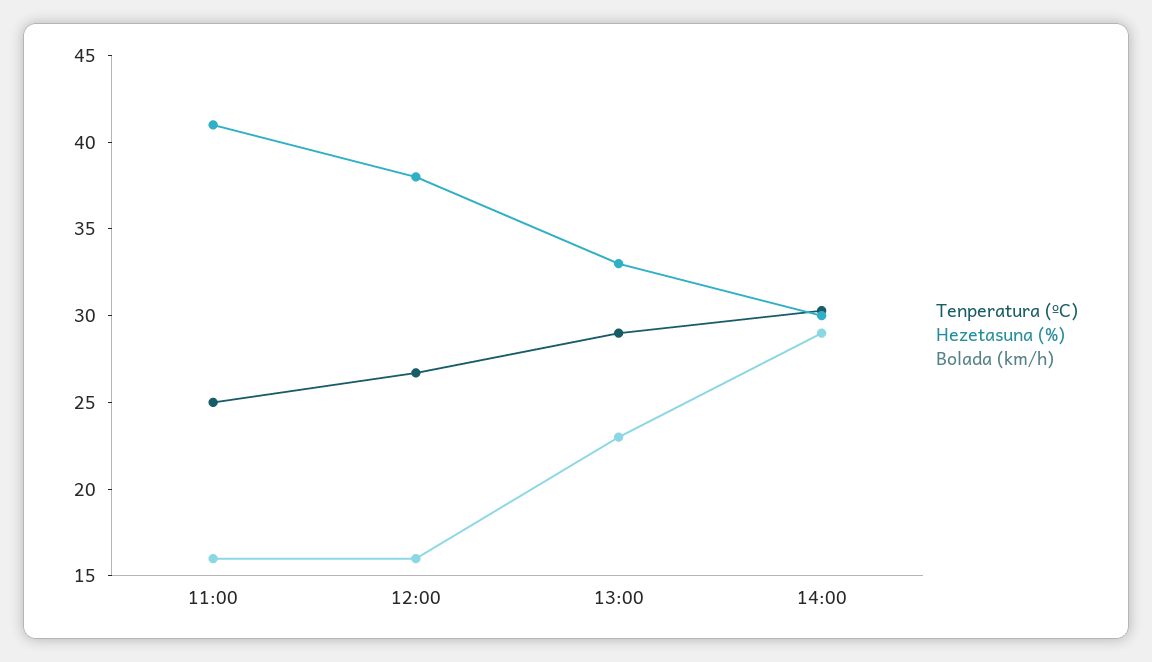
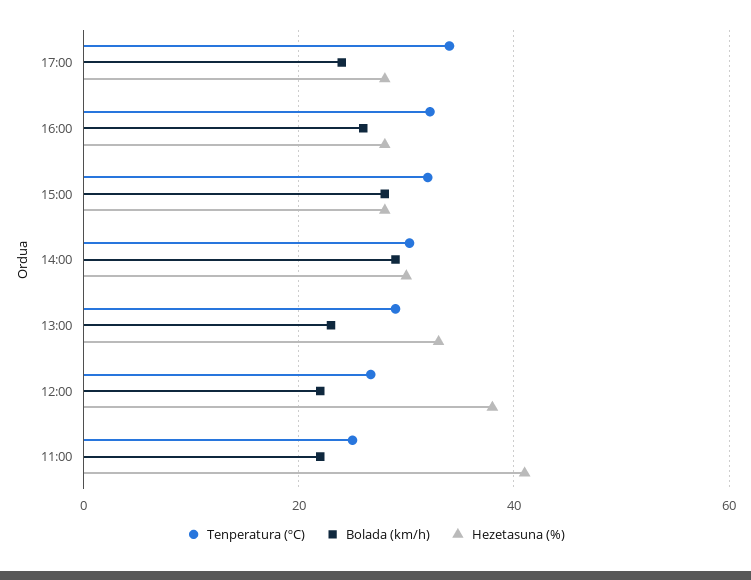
Bolada (km/h), 11:00: 16 -> 22
Bolada (km/h), 12:00: 16 -> 22
Tenperatura (ºC), 17:00: none -> 34
Bolada (km/h), 17:00: none -> 24
Hezetasuna (%), 17:00: none -> 28
Tenperatura (ºC), 16:00: none -> 32
Bolada (km/h), 16:00: none -> 26
Hezetasuna (%), 16:00: none -> 28
Tenperatura (ºC), 15:00: none -> 32
Bolada (km/h), 15:00: none -> 28
Hezetasuna (%), 15:00: none -> 28

